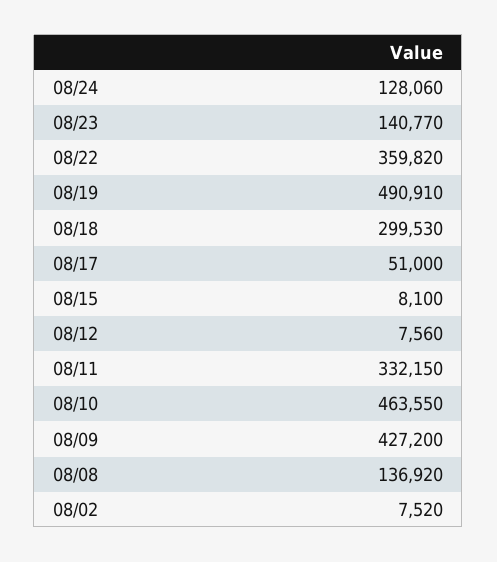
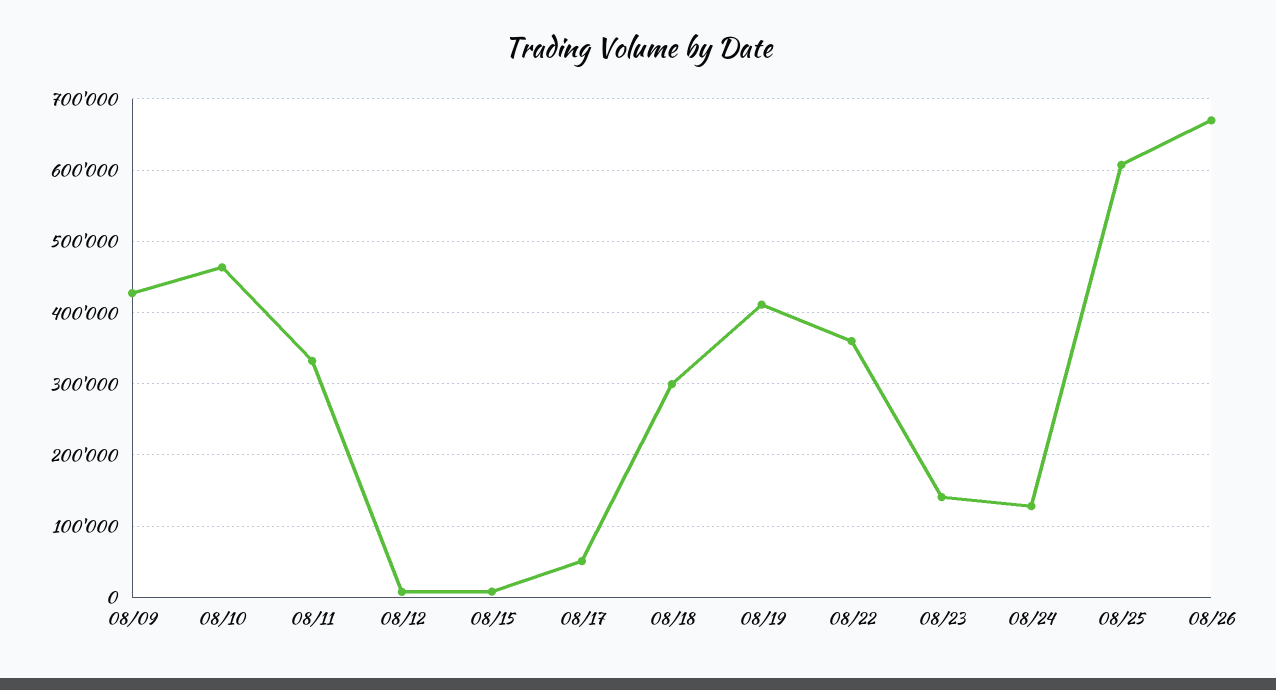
08/19: 490910 -> 410000
08/08: 136920 -> none
08/02: 7520 -> none
08/25: none -> 610000
08/26: none -> 670000

